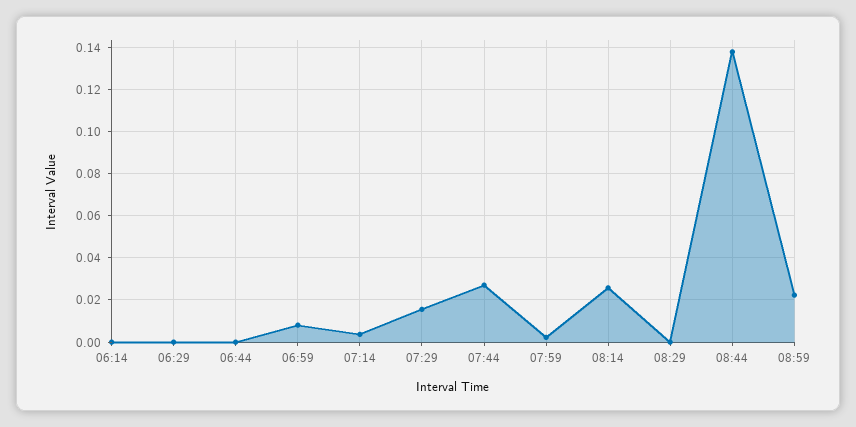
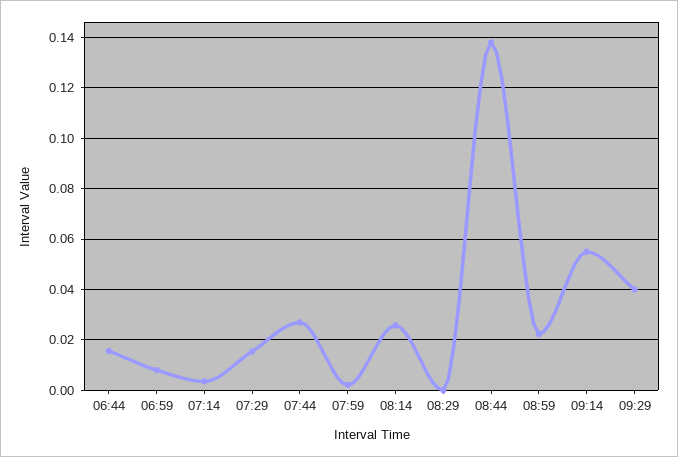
06:14: 0 -> none
06:29: 0 -> none
06:44: 0 -> 0.015
09:14: none -> 0.055
09:29: none -> 0.04

